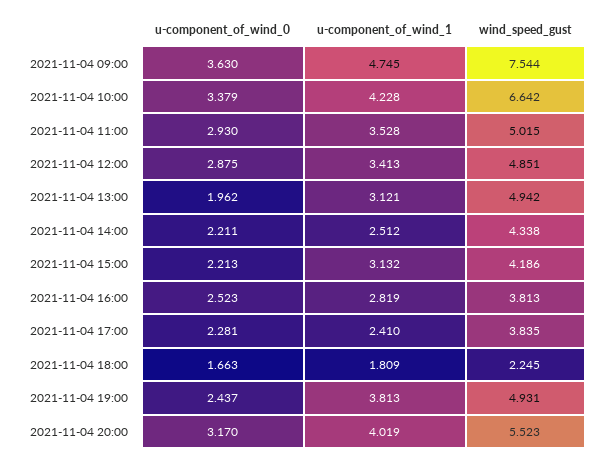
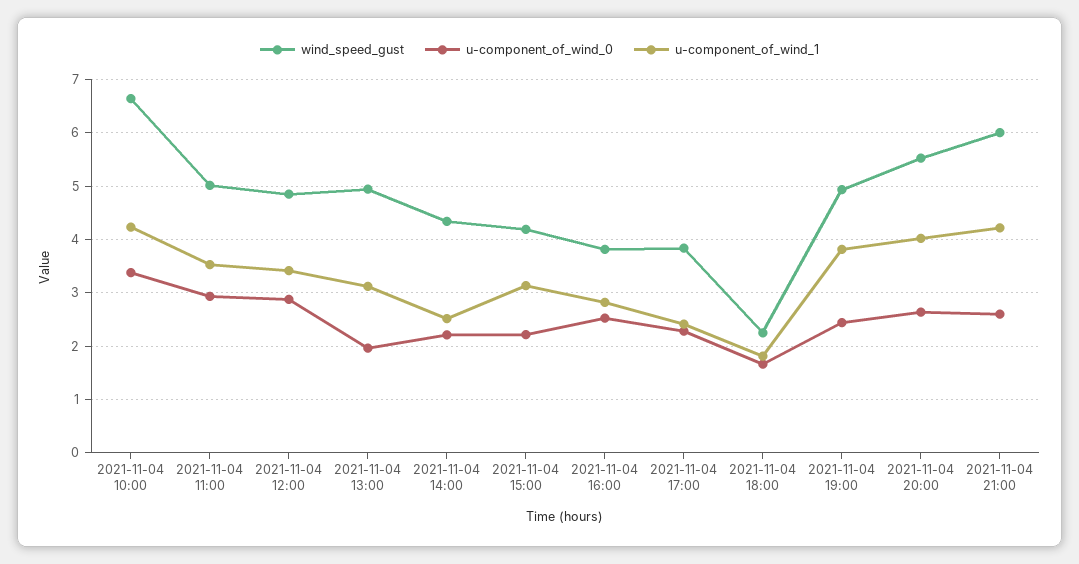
u-component_of_wind_0, 2021-11-04 09:00: 3.63 -> none
u-component_of_wind_1, 2021-11-04 09:00: 4.745 -> none
wind_speed_gust, 2021-11-04 09:00: 7.544 -> none
u-component_of_wind_0, 2021-11-04 20:00: 3.17 -> 2.6
wind_speed_gust, 2021-11-04 21:00: none -> 6
u-component_of_wind_0, 2021-11-04 21:00: none -> 2.6
u-component_of_wind_1, 2021-11-04 21:00: none -> 4.2

